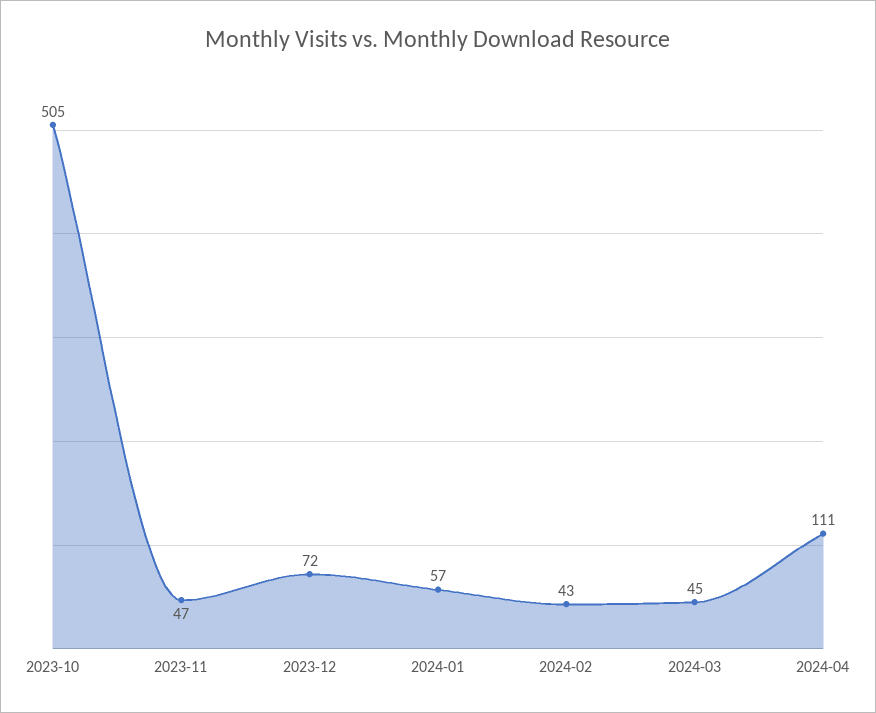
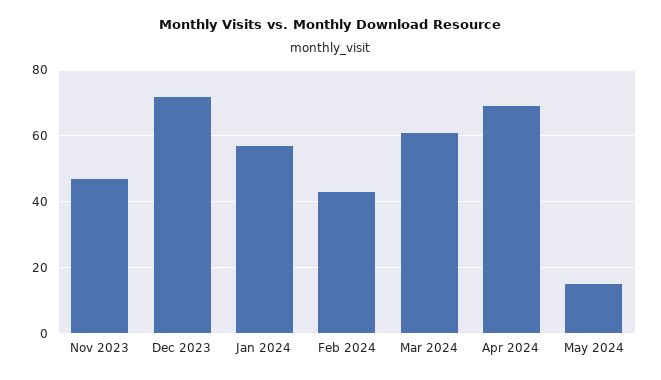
2023-10: 505 -> none
2024-03: 45 -> 60
2024-04: 111 -> 70
May 2024: none -> 15

